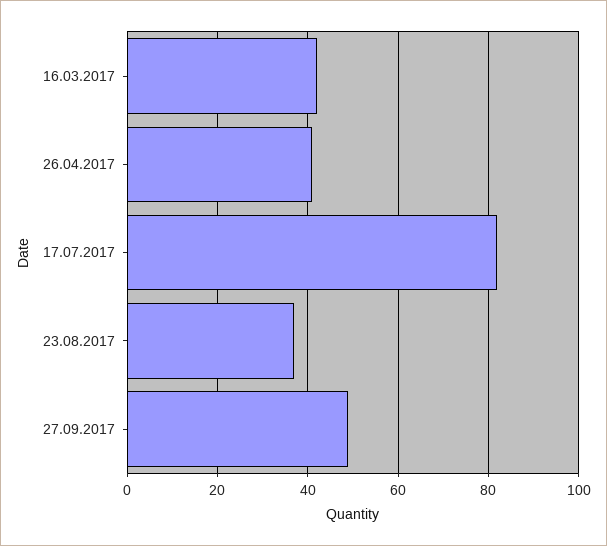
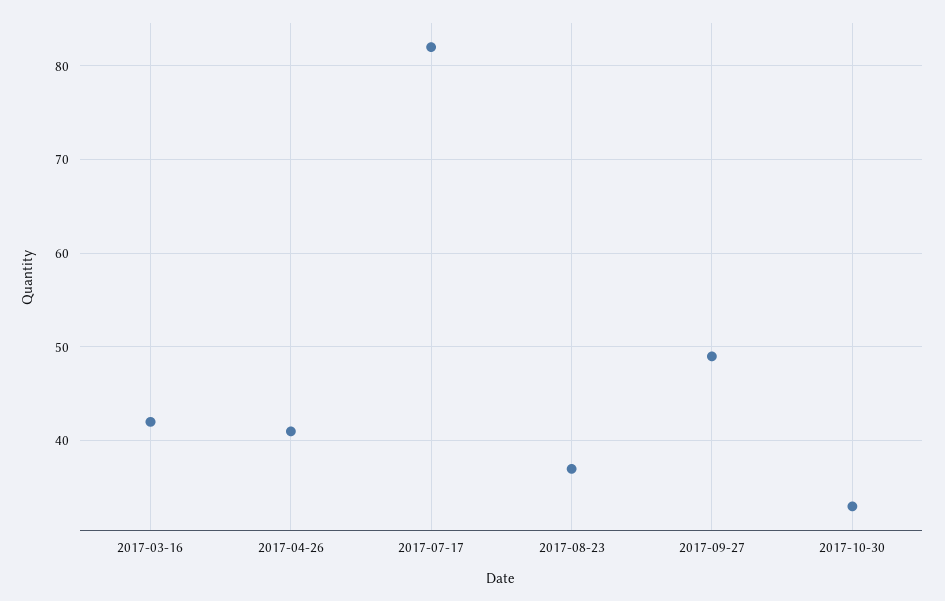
2017-10-30: none -> 33

